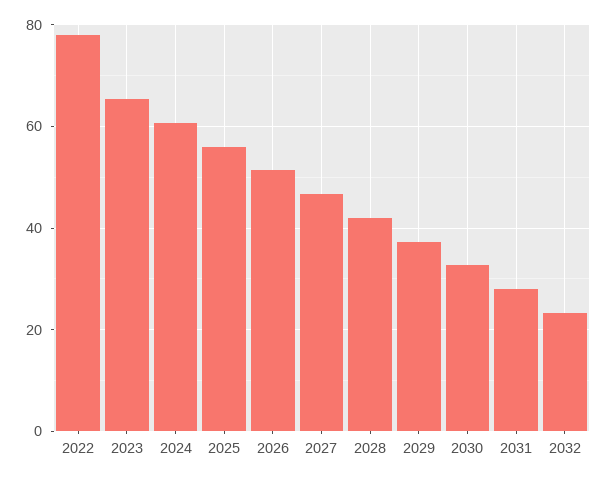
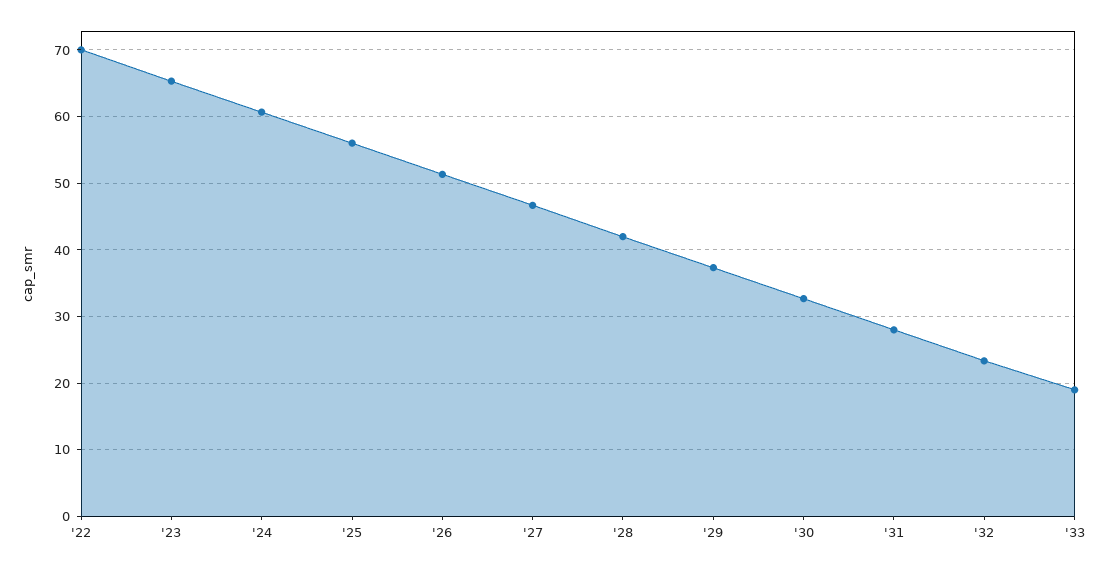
2022: 78 -> 70
'33: none -> 19

